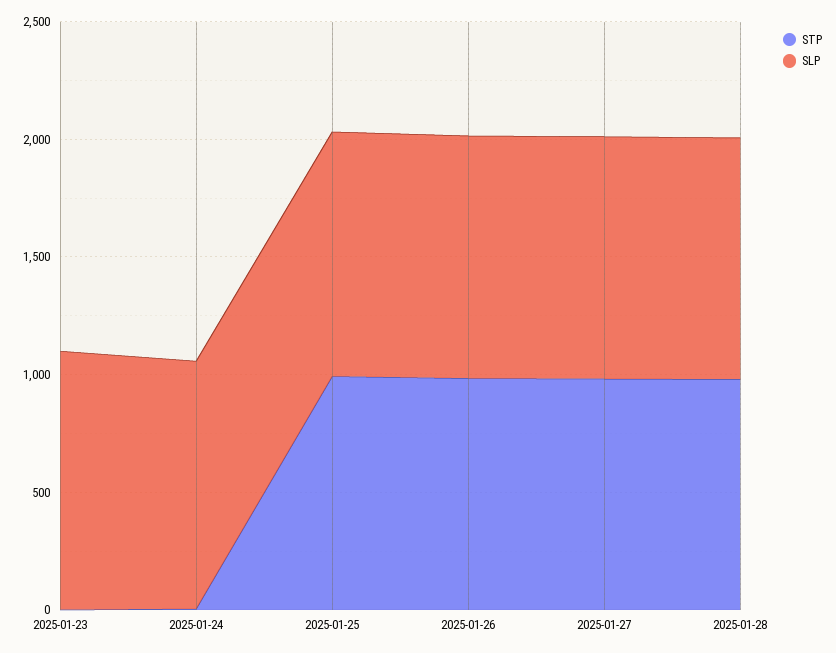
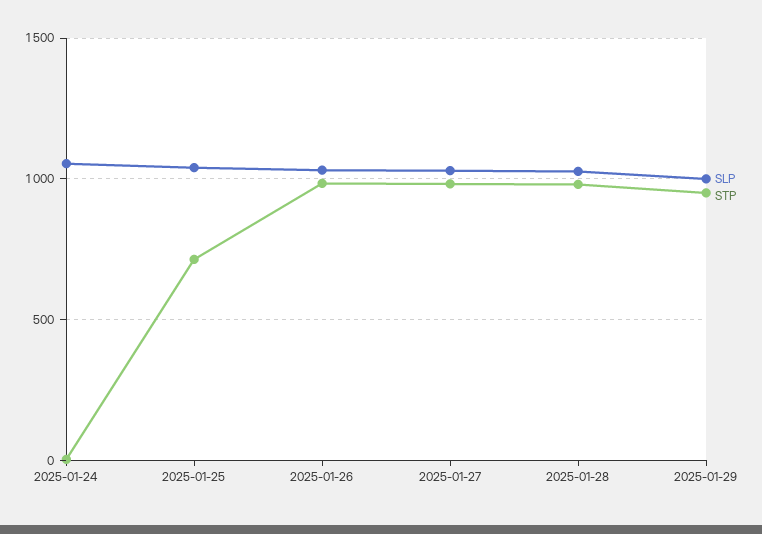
STP, 2025-01-23: 0 -> none
SLP, 2025-01-23: 1100 -> none
STP, 2025-01-25: 1000 -> 700
SLP, 2025-01-29: none -> 1000
STP, 2025-01-29: none -> 950

